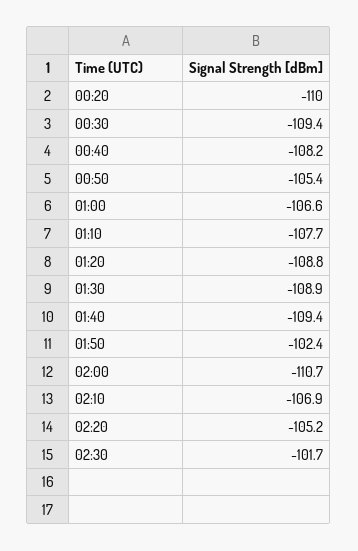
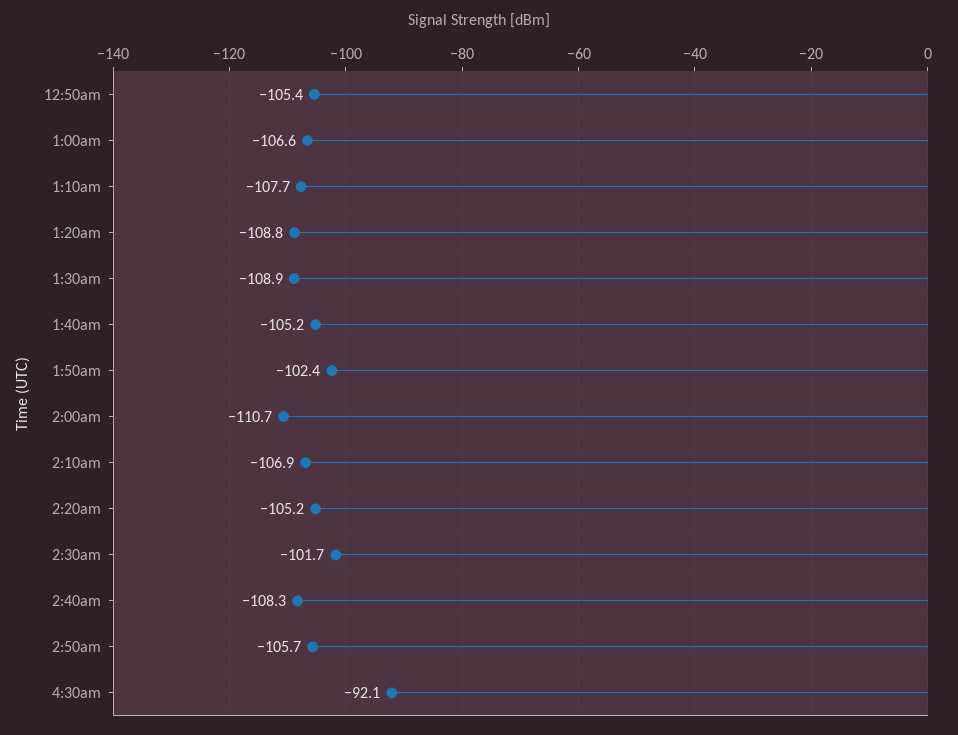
00:20: -110 -> none
00:30: -109.4 -> none
00:40: -108.2 -> none
01:40: -109.4 -> -105.2
2:40am: none -> -108.3
2:50am: none -> -105.7
4:30am: none -> -92.1

